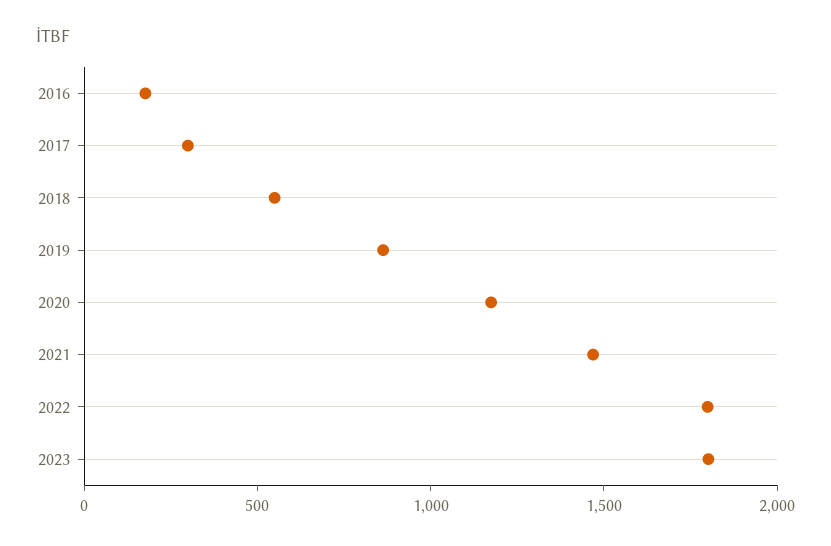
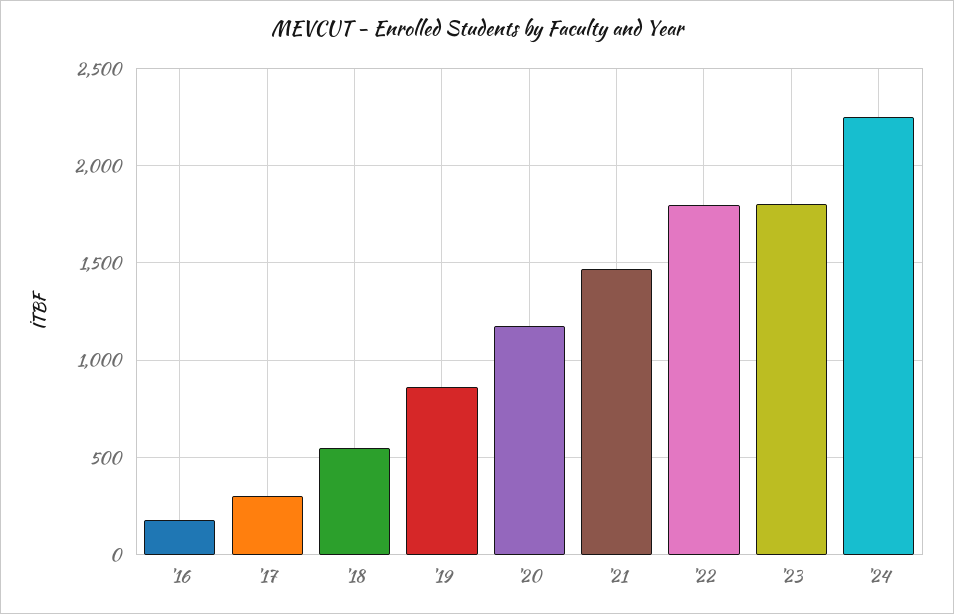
'24: none -> 2250

